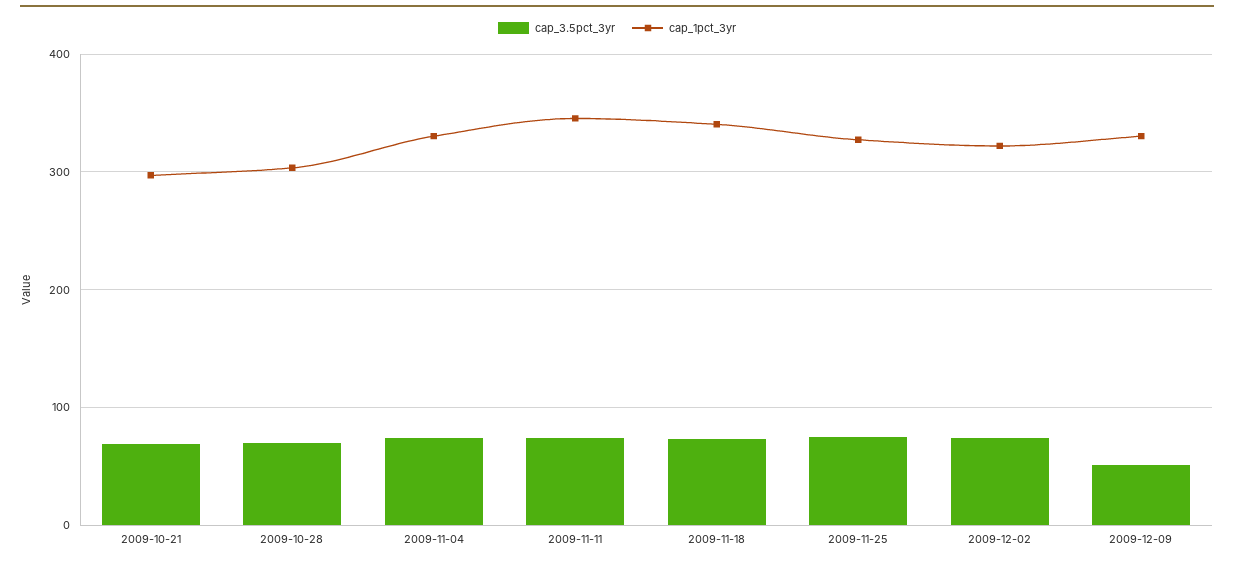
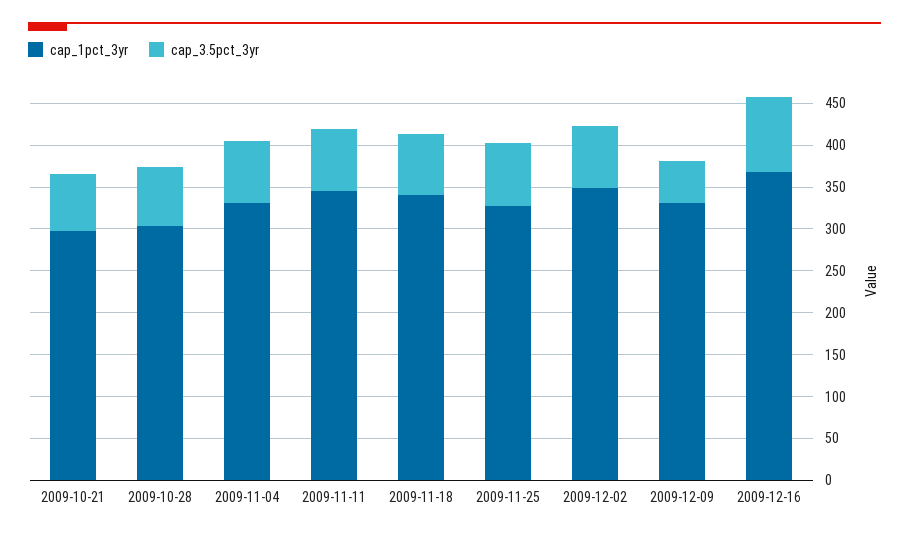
cap_1pct_3yr, 2009-12-02: 320 -> 350
cap_1pct_3yr, 2009-12-16: none -> 370
cap_3.5pct_3yr, 2009-12-16: none -> 90

